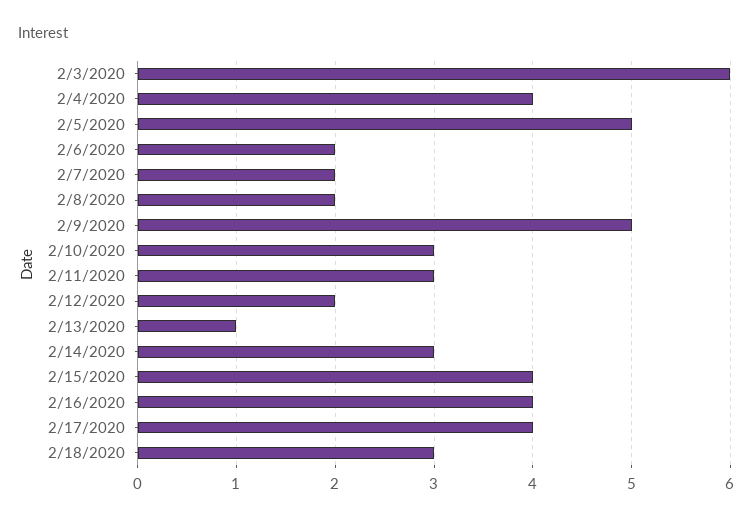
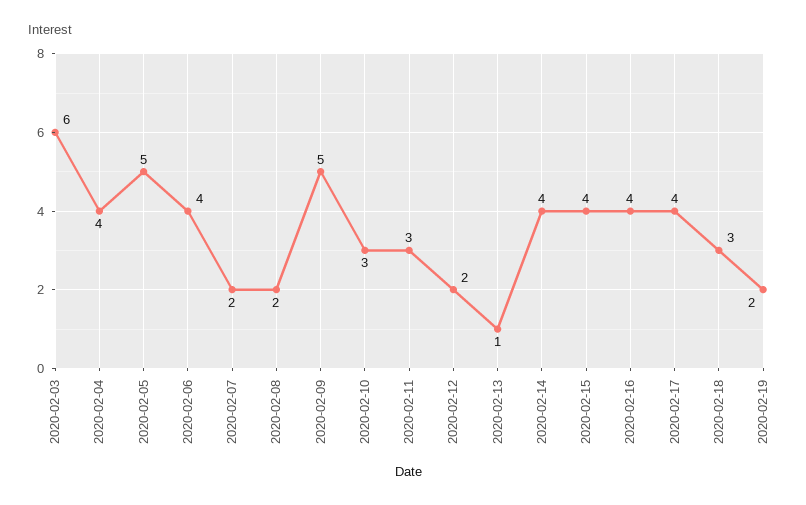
2/6/2020: 2 -> 4
2/14/2020: 3 -> 4
2020-02-19: none -> 2

